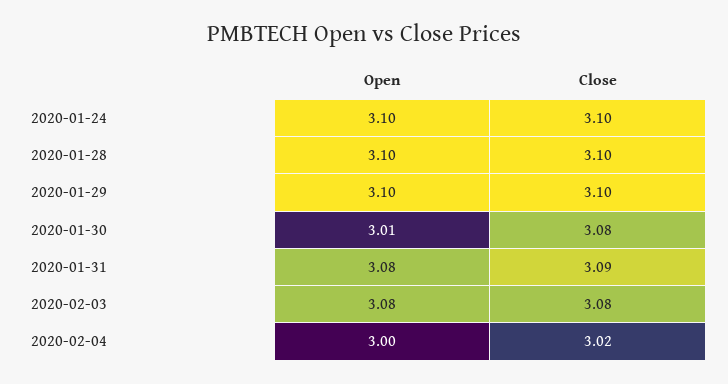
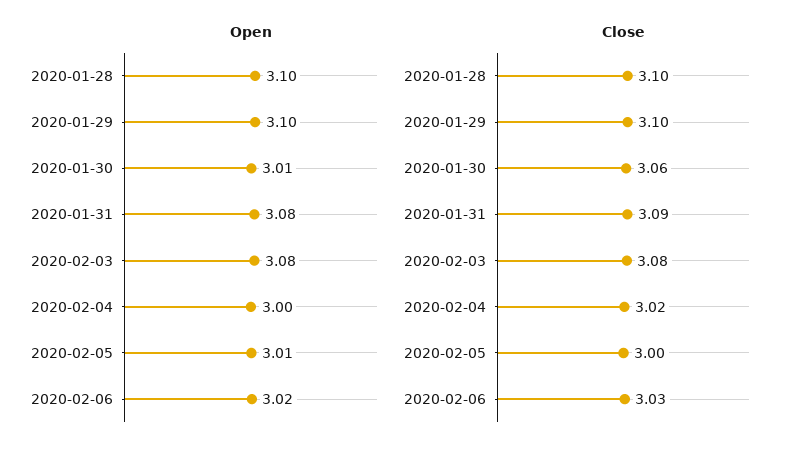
Open, 2020-01-24: 3.1 -> none
Close, 2020-01-24: 3.1 -> none
Close, 2020-01-30: 3.08 -> 3.06
Open, 2020-02-05: none -> 3.01
Open, 2020-02-06: none -> 3.02
Close, 2020-02-05: none -> 3
Close, 2020-02-06: none -> 3.03

